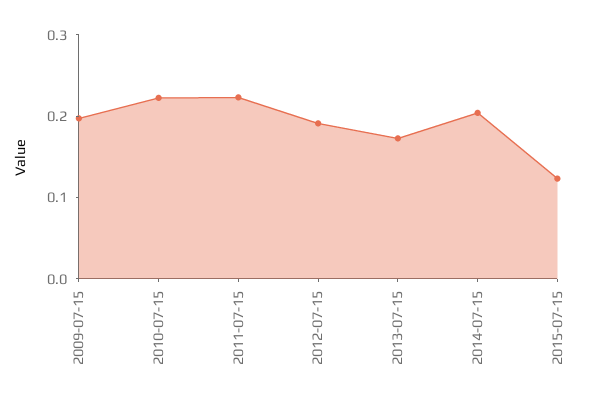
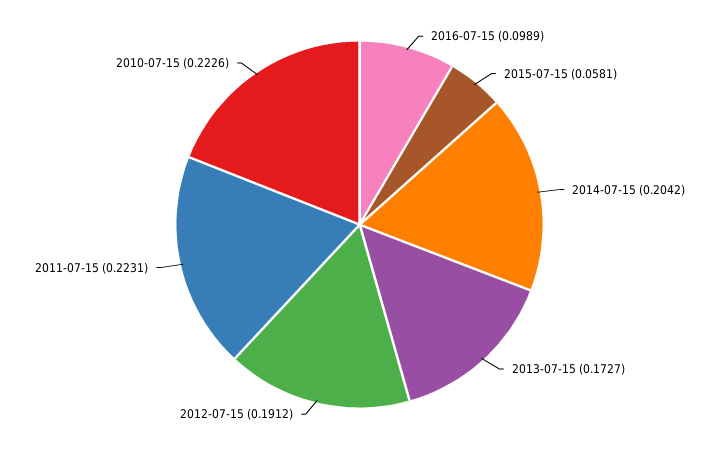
2009-07-15: 0.2 -> none
2015-07-15: 0.12 -> 0.0581
2016-07-15: none -> 0.0989

